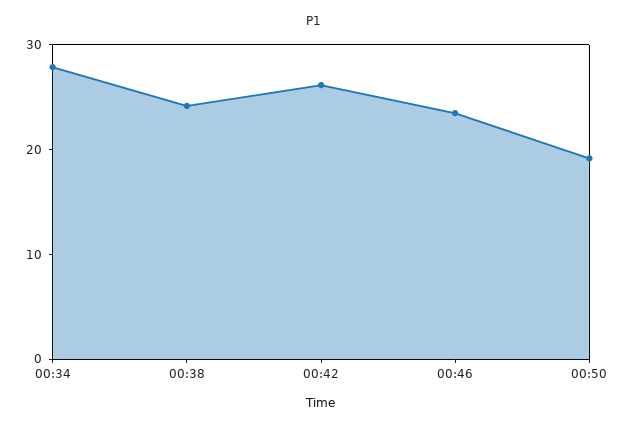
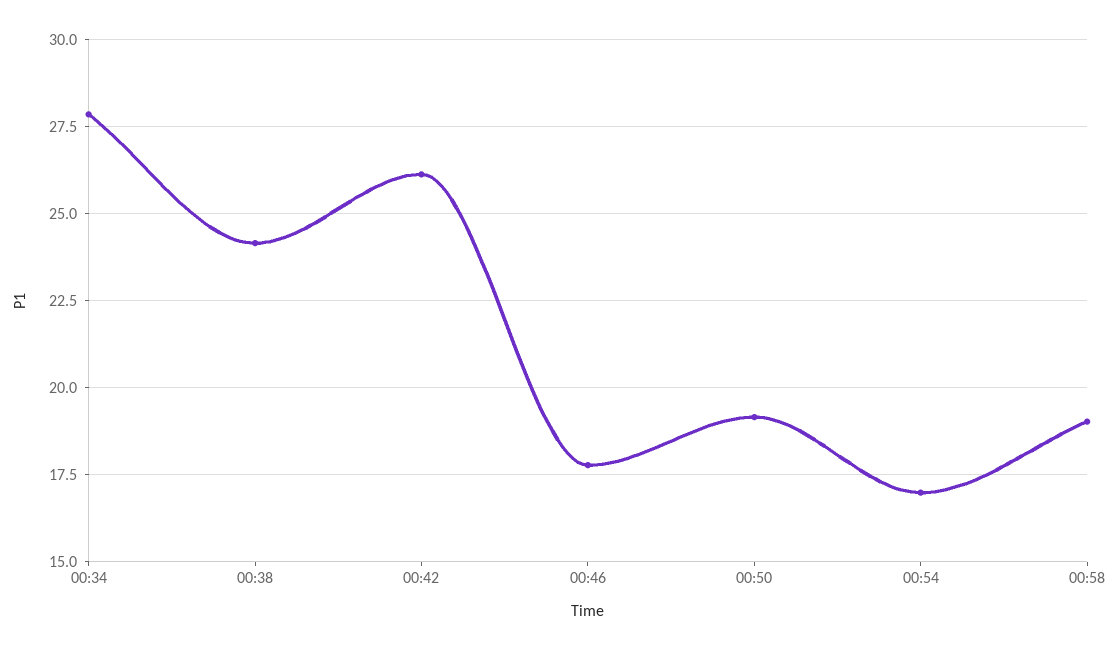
00:46: 24 -> 17.75
00:54: none -> 17
00:58: none -> 19

